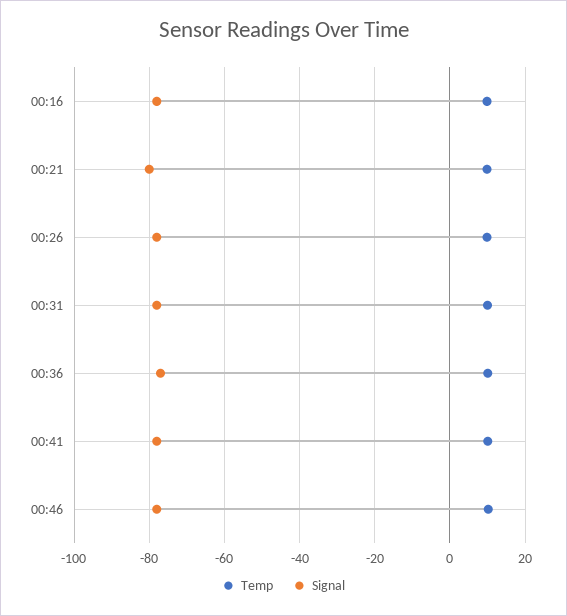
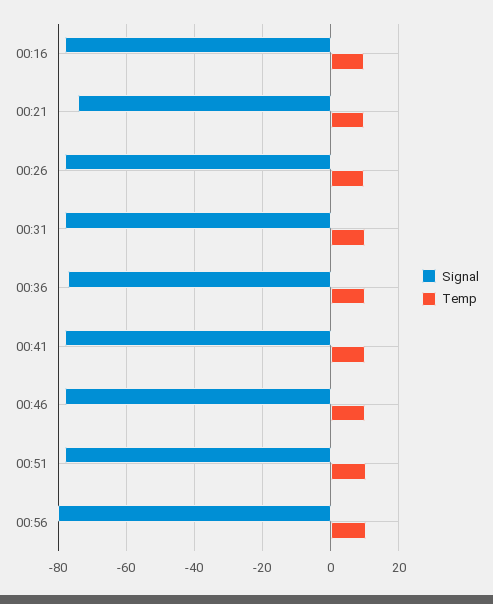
Signal, 00:21: -80 -> -74
Signal, 00:51: none -> -78
Temp, 00:51: none -> 10
Signal, 00:56: none -> -80
Temp, 00:56: none -> 10

